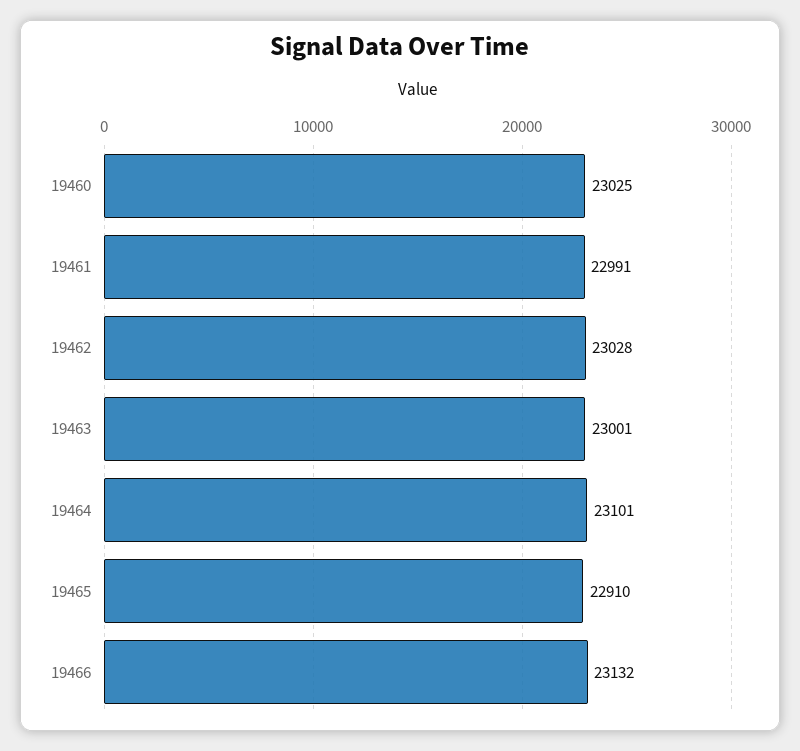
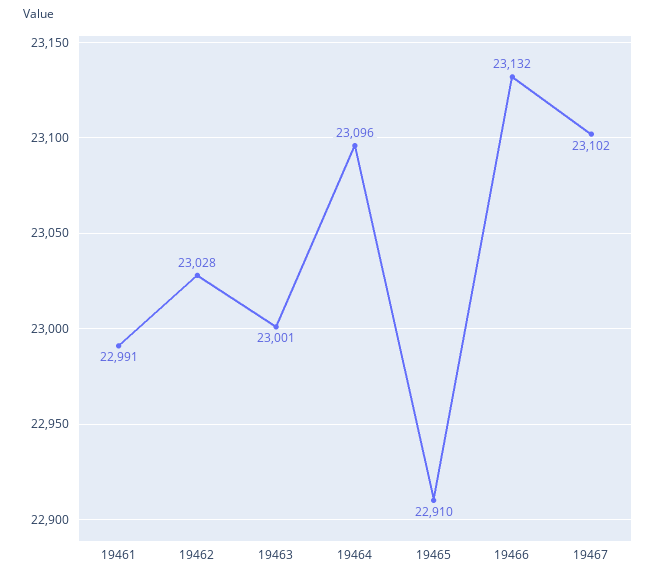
19460: 23025 -> none
19464: 23101 -> 23096
19467: none -> 23102

